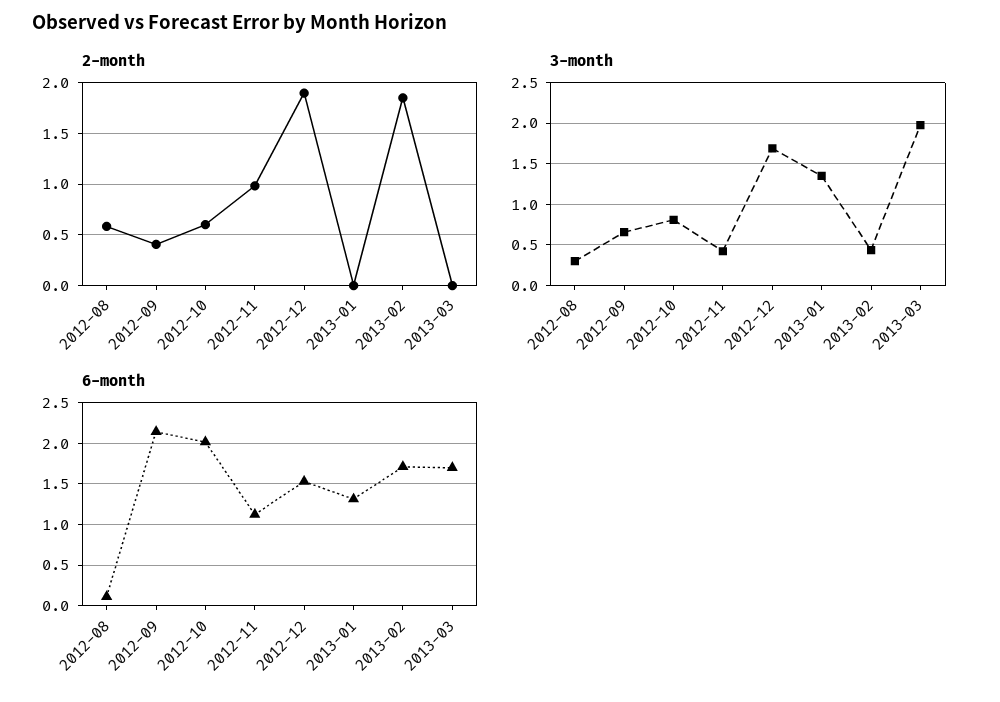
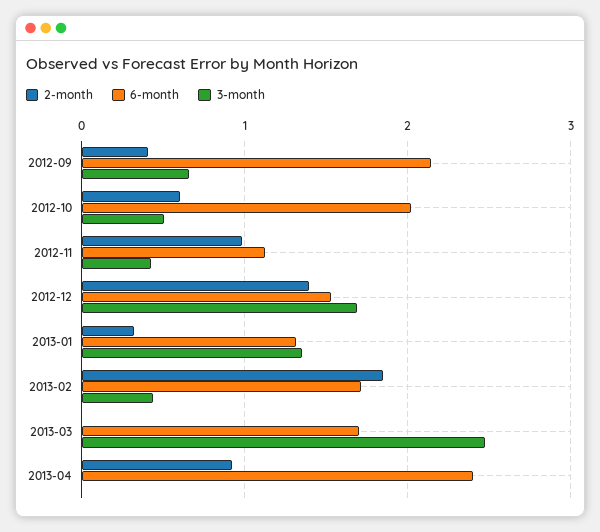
2-month, 2012-08: 0.6 -> none
2-month, 2012-12: 1.9 -> 1.4
2-month, 2013-01: 0 -> 0.3
3-month, 2012-08: 0.3 -> none
3-month, 2012-10: 0.8 -> 0.5
3-month, 2013-03: 2 -> 2.5
6-month, 2012-08: 0.1 -> none
2-month, 2013-04: none -> 0.9
6-month, 2013-04: none -> 2.4
3-month, 2013-04: none -> 0

